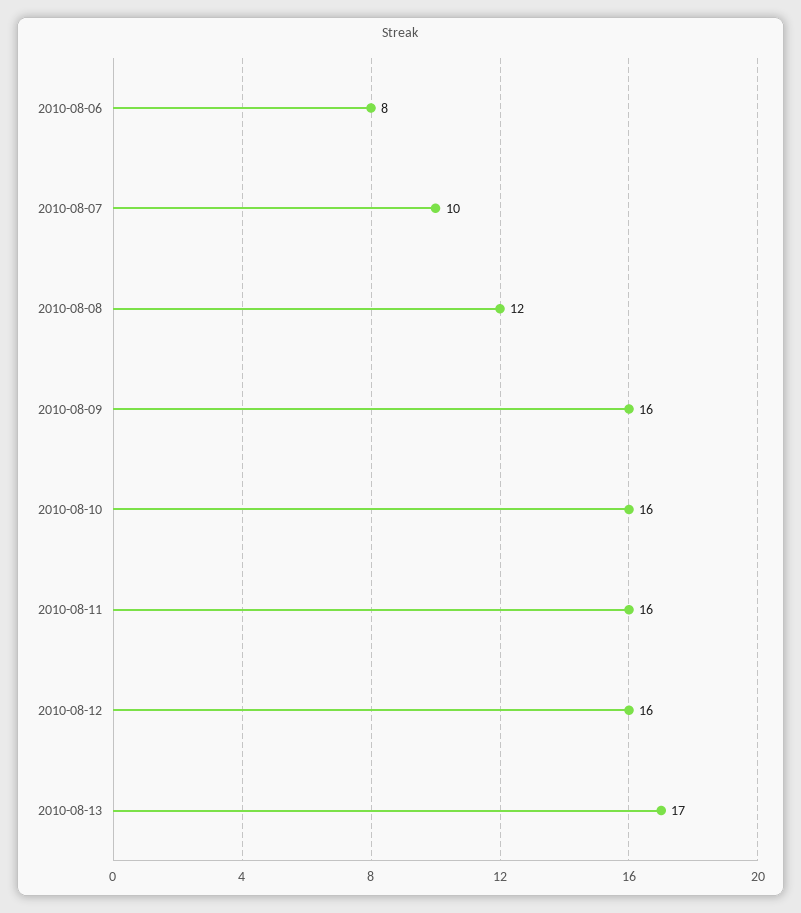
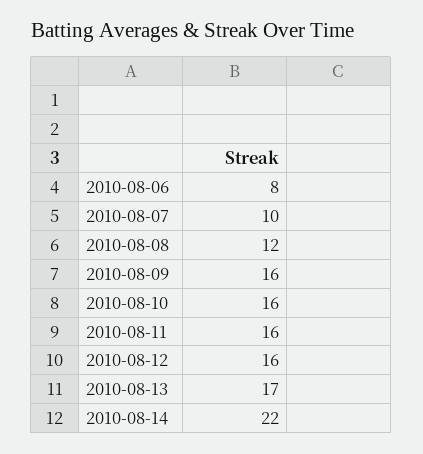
2010-08-14: none -> 22

